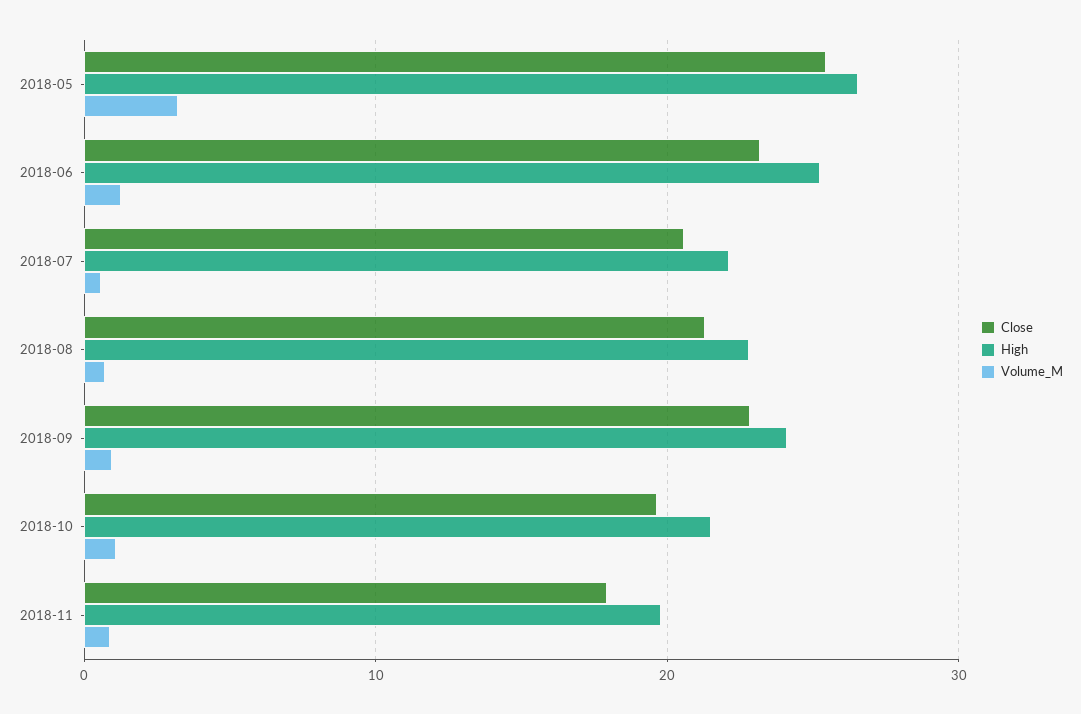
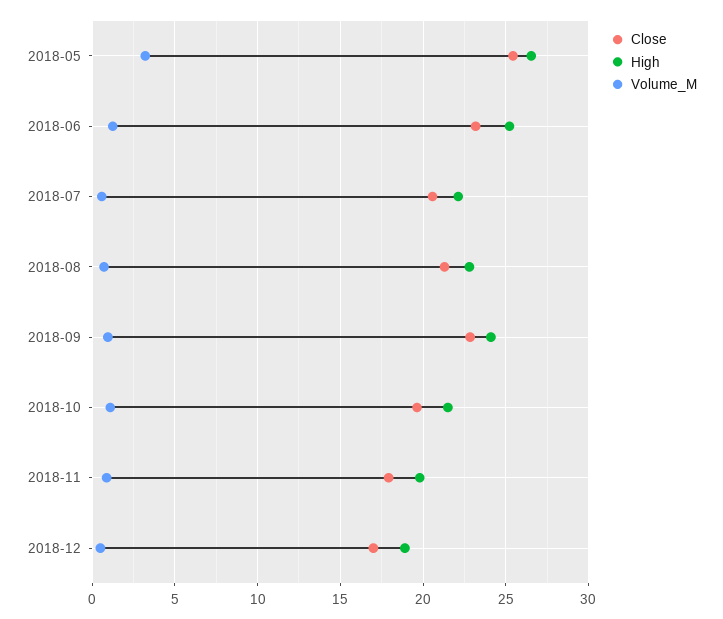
Close, 2018-12: none -> 17
High, 2018-12: none -> 19
Volume_M, 2018-12: none -> 0.5

